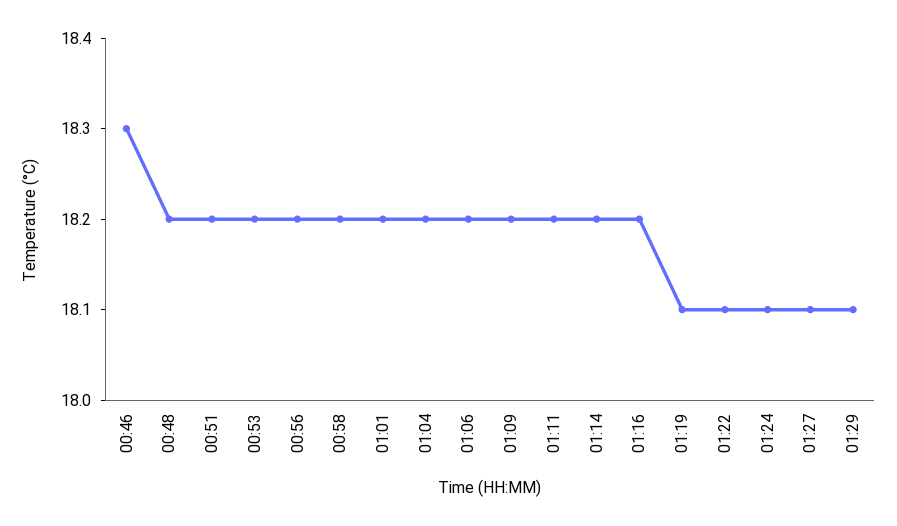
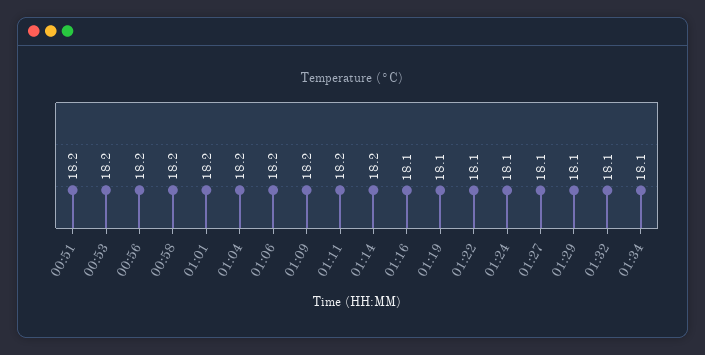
00:46: 18.3 -> none
00:48: 18.2 -> none
01:16: 18.2 -> 18.1
01:32: none -> 18.1
01:34: none -> 18.1

